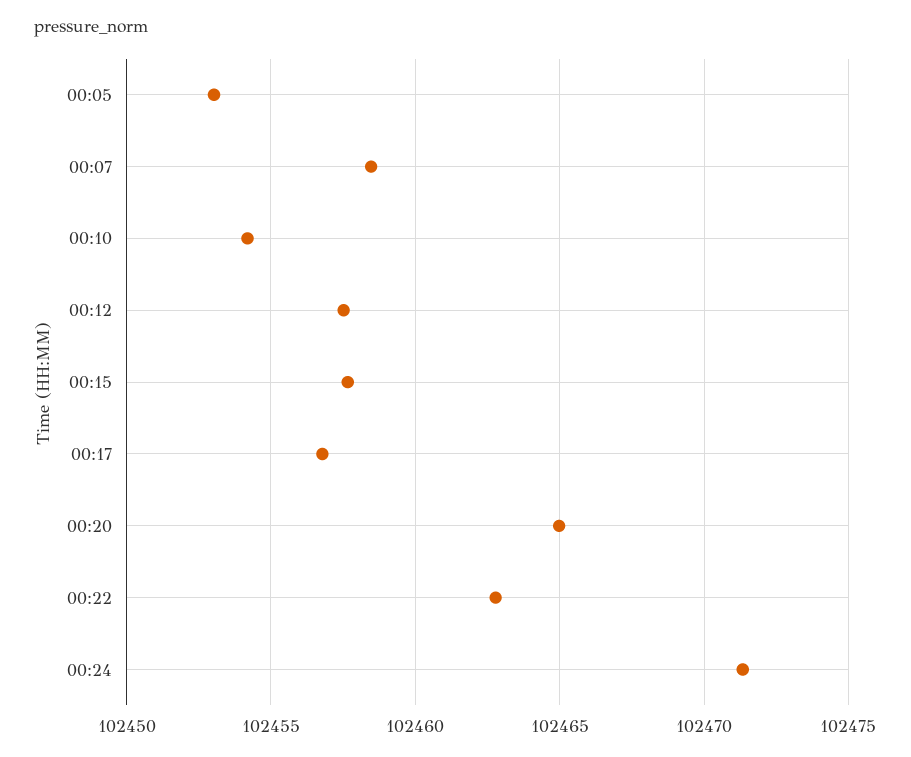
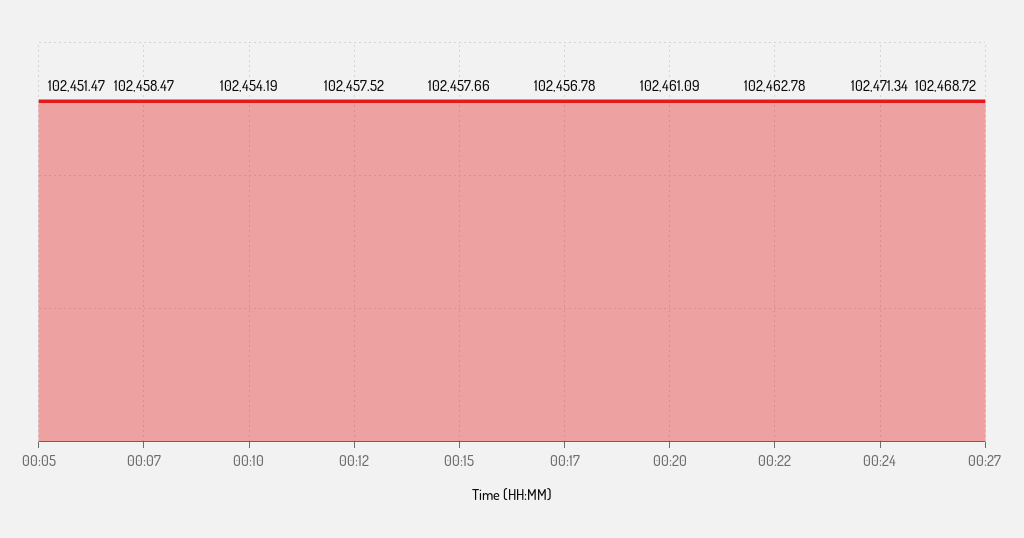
00:05: 102453 -> 102451.47
00:20: 102465 -> 102461.09
00:27: none -> 102468.72

